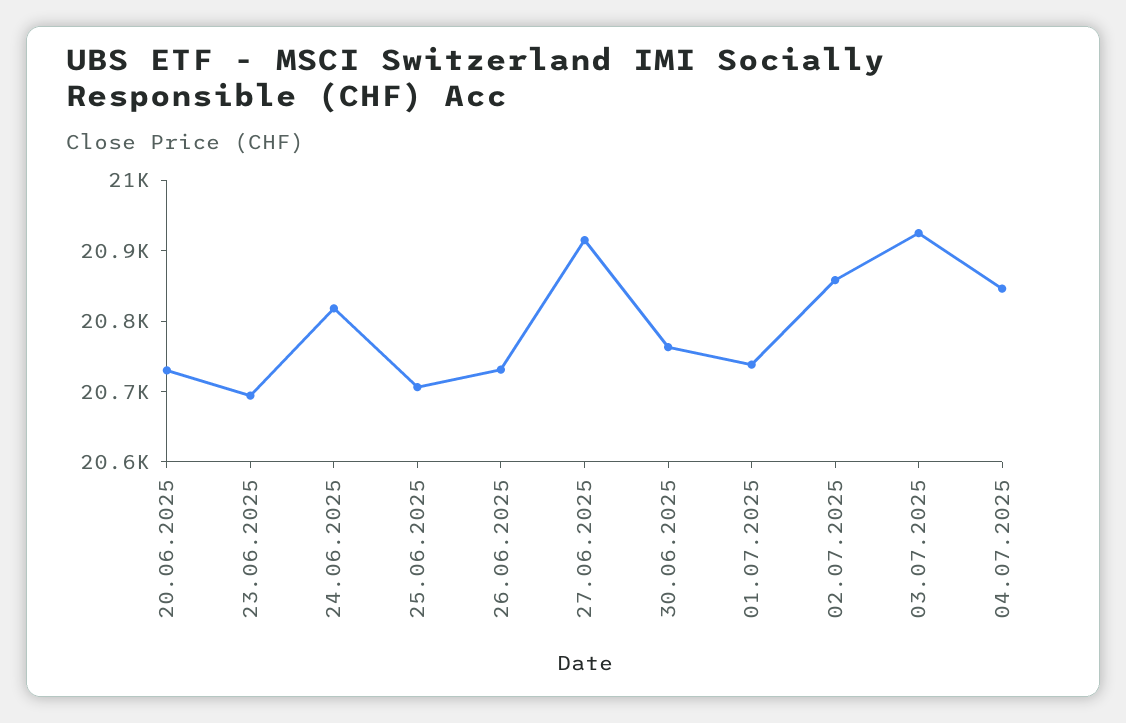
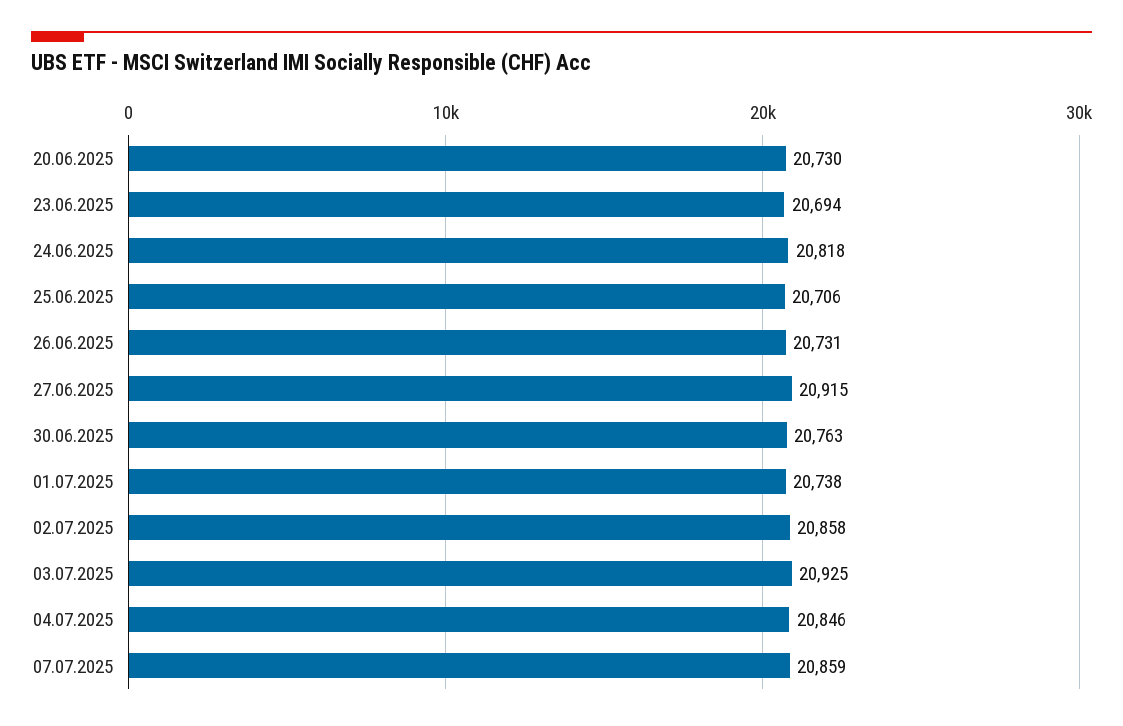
07.07.2025: none -> 20859

